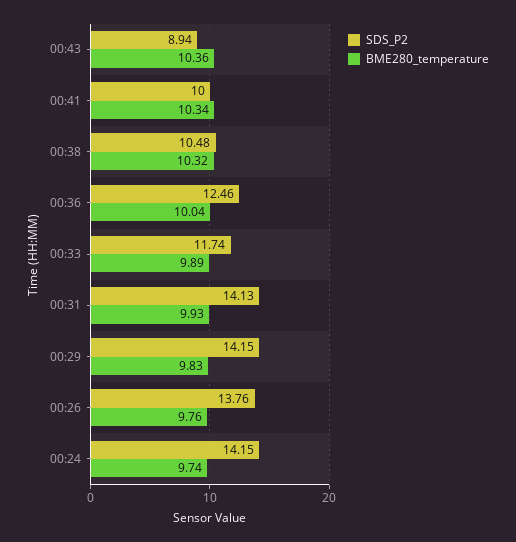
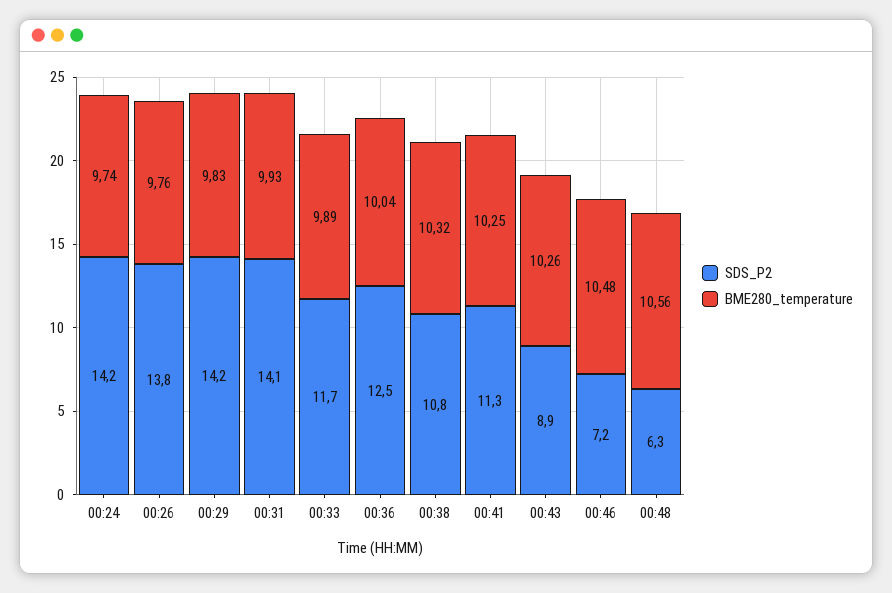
BME280_temperature, 00:43: 10.36 -> 10.26
SDS_P2, 00:41: 10 -> 11.3
BME280_temperature, 00:41: 10.34 -> 10.25
SDS_P2, 00:38: 10.48 -> 10.8
SDS_P2, 00:46: none -> 7.2
BME280_temperature, 00:46: none -> 10.48
SDS_P2, 00:48: none -> 6.3
BME280_temperature, 00:48: none -> 10.56

